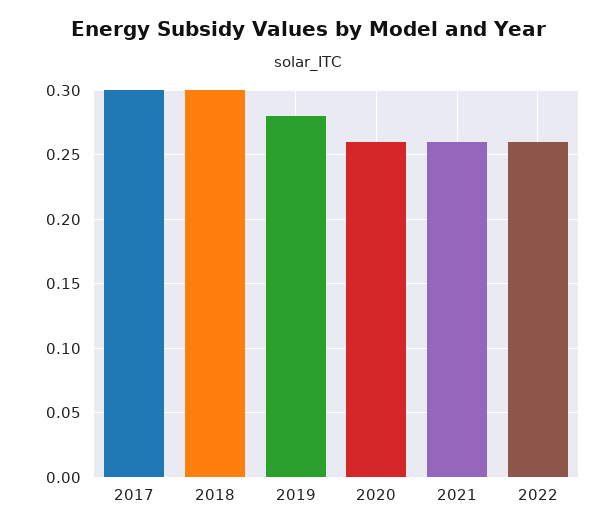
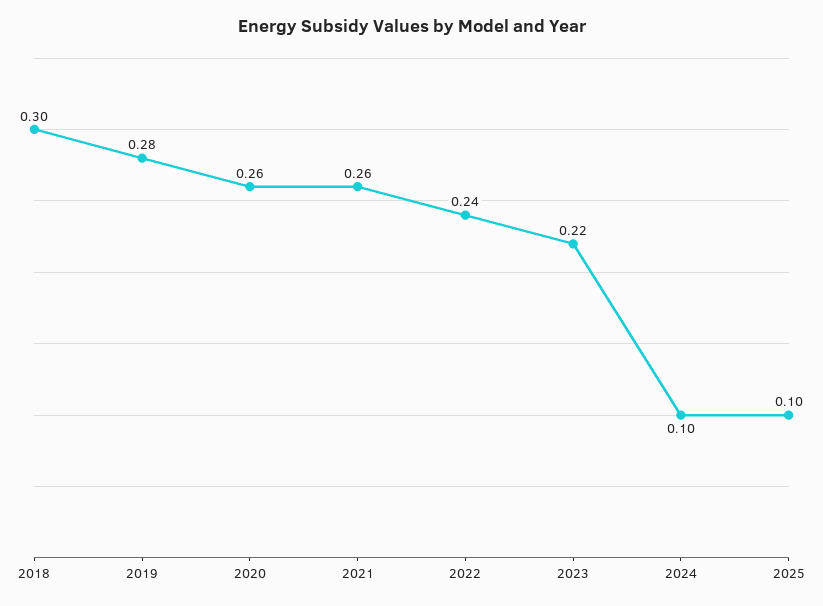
2017: 0.3 -> none
2022: 0.26 -> 0.24
2023: none -> 0.22
2024: none -> 0.1
2025: none -> 0.1

